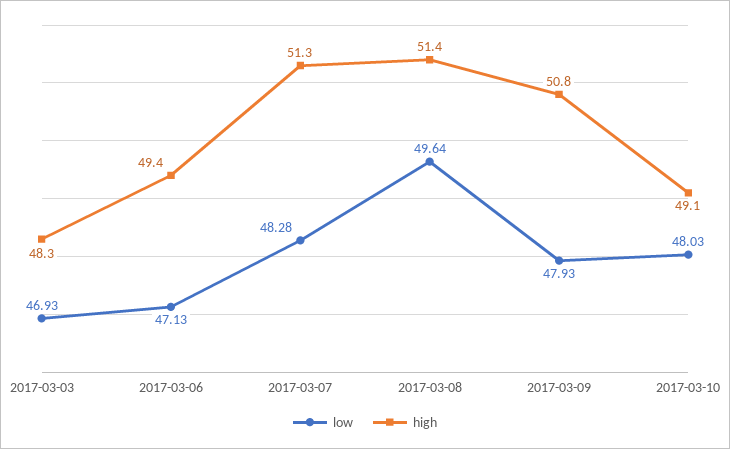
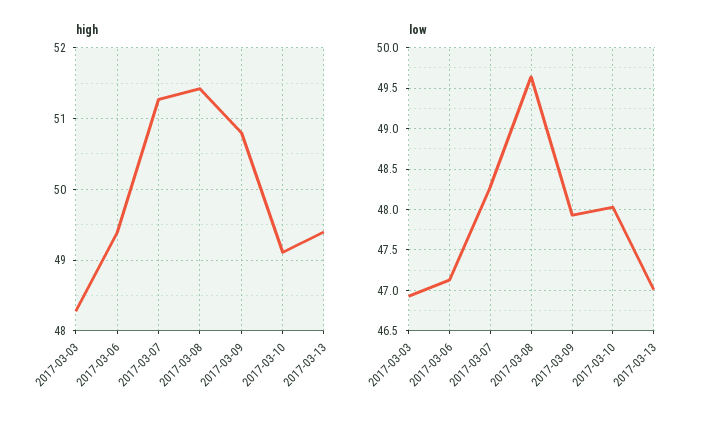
high, 2017-03-13: none -> 49.4
low, 2017-03-13: none -> 47

